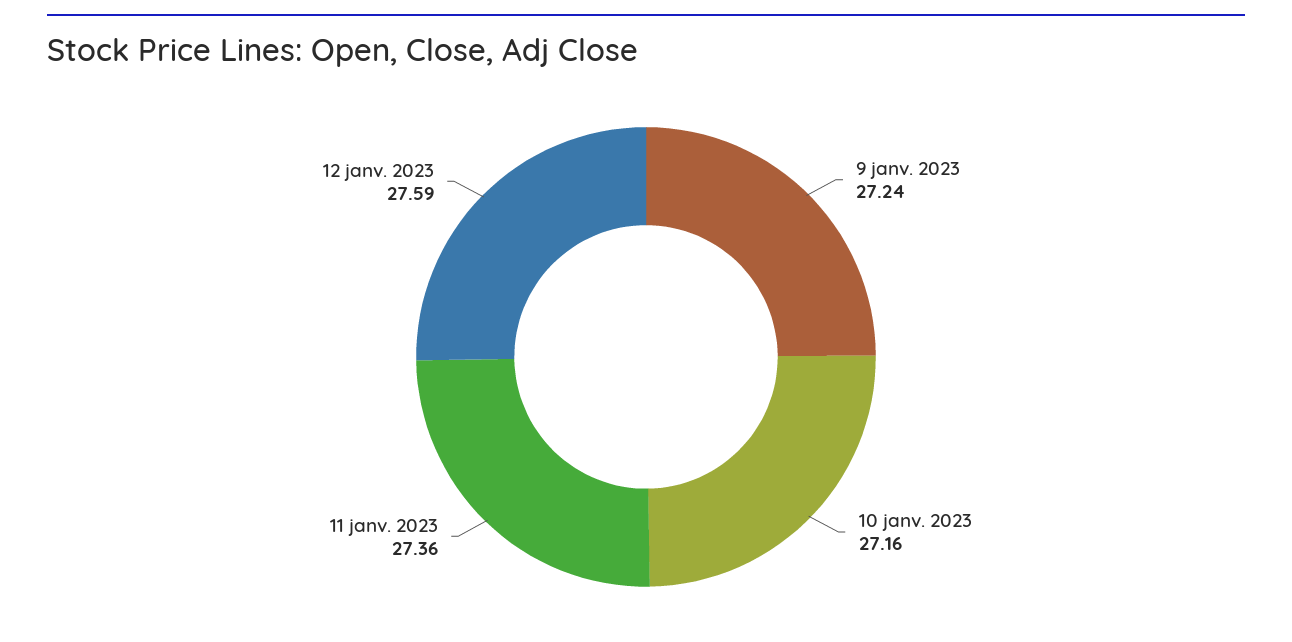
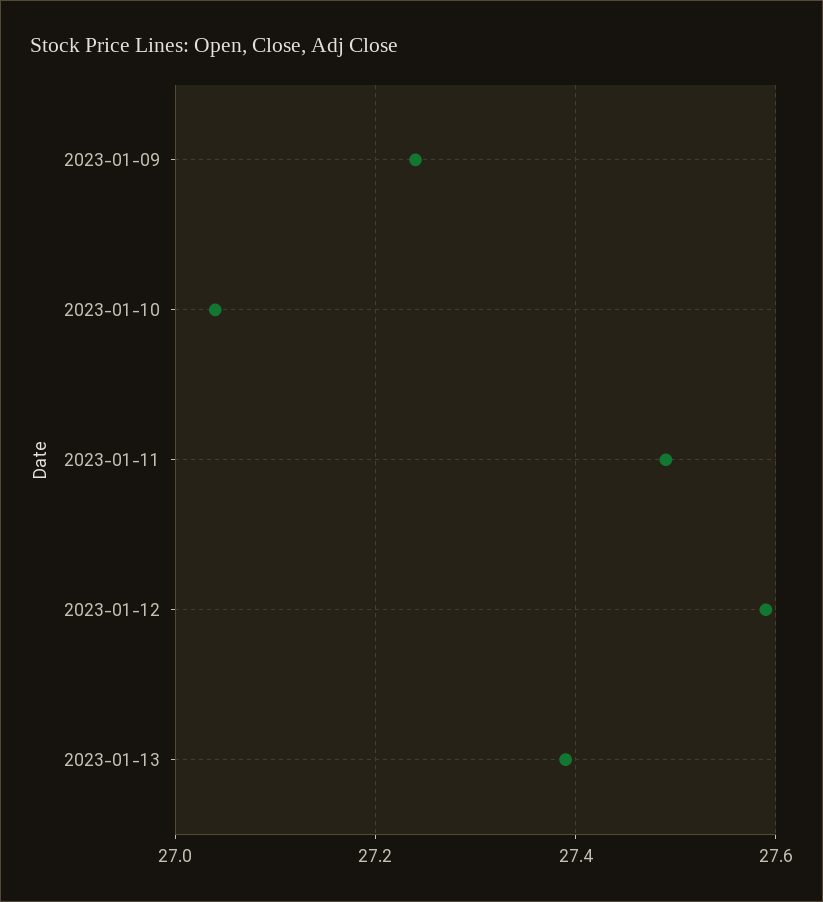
10 janv. 2023: 27.16 -> 27.05
11 janv. 2023: 27.36 -> 27.5
2023-01-13: none -> 27.4

